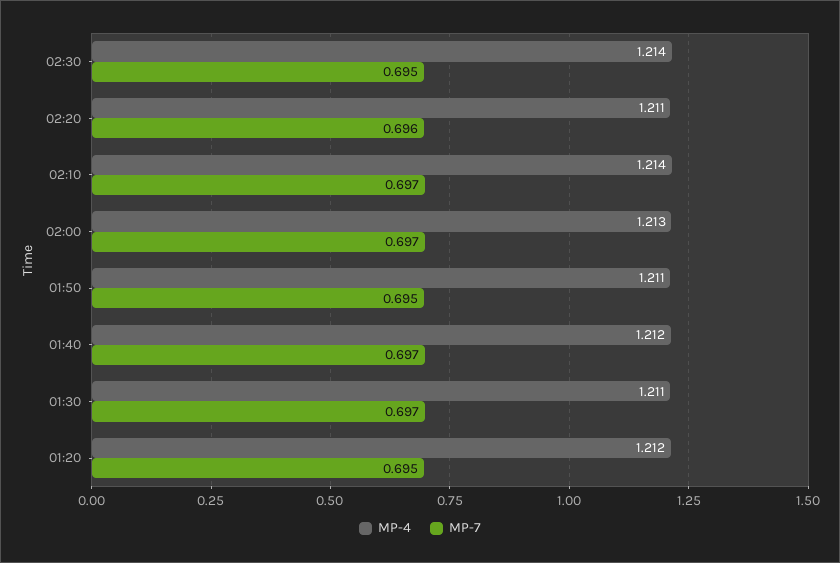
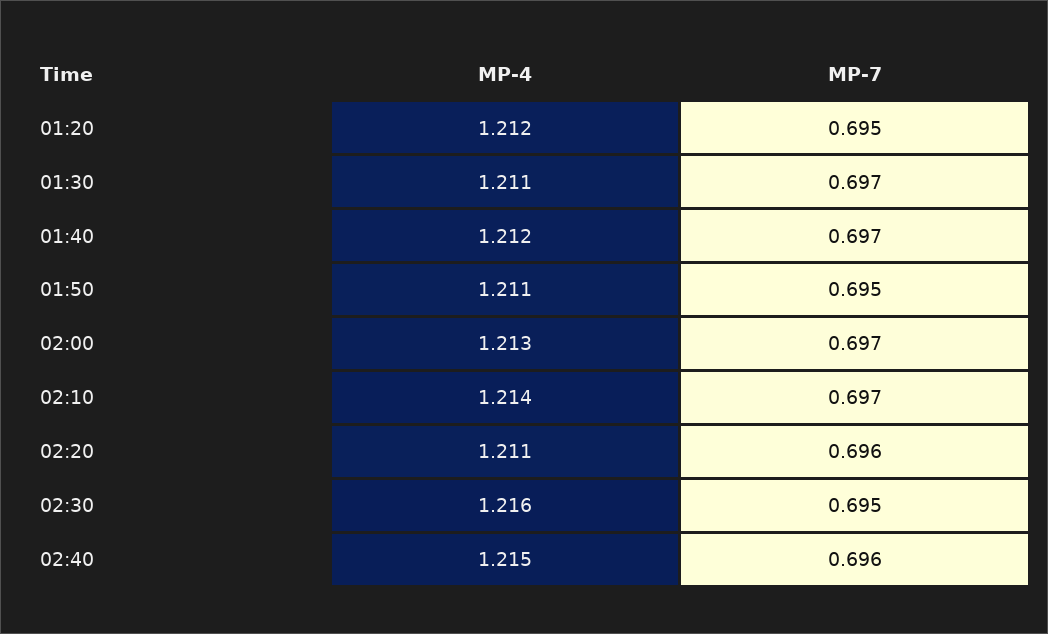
MP-4, 02:30: 1.214 -> 1.216
MP-4, 02:40: none -> 1.215
MP-7, 02:40: none -> 0.696

